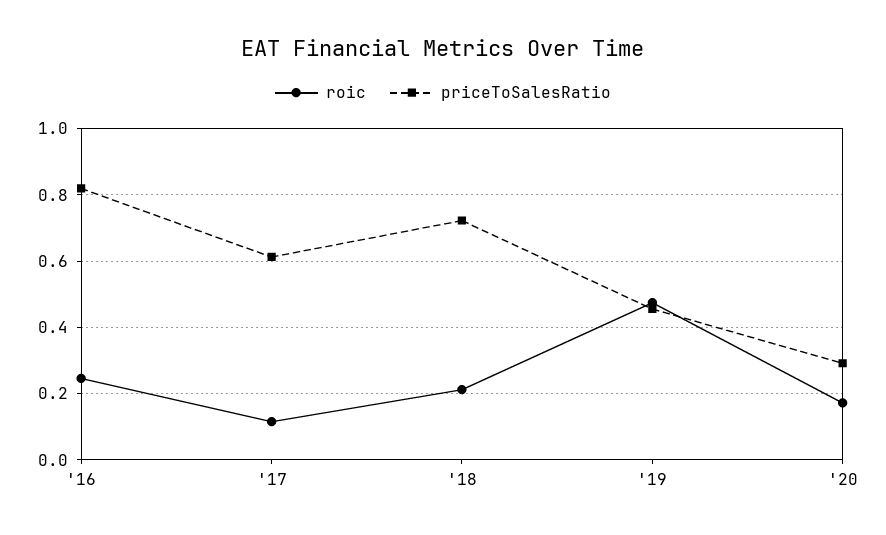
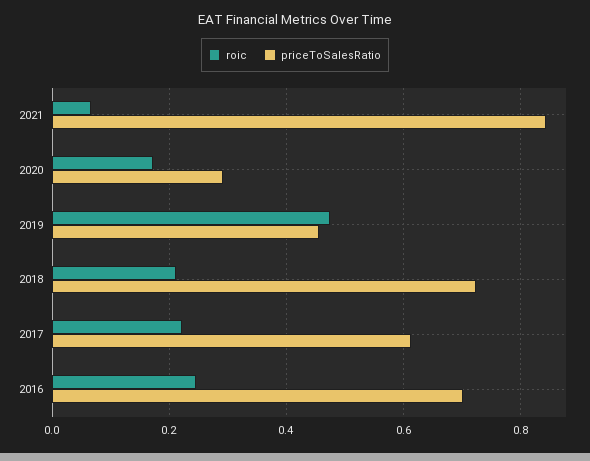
priceToSalesRatio, '16: 0.82 -> 0.7
roic, '17: 0.12 -> 0.22
roic, 2021: none -> 0.06
priceToSalesRatio, 2021: none -> 0.84

